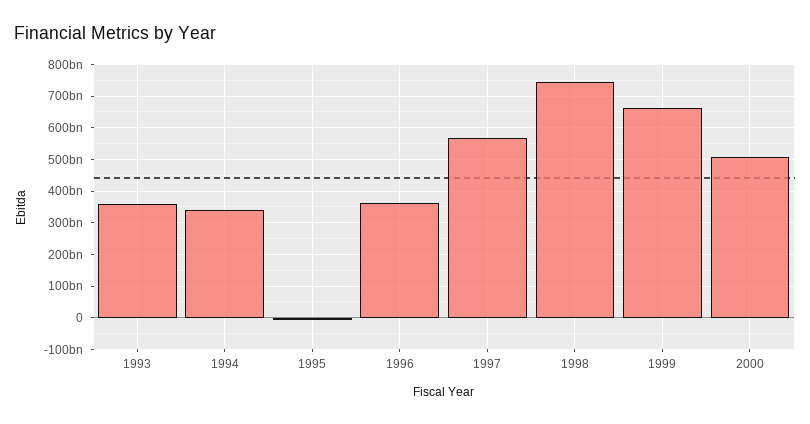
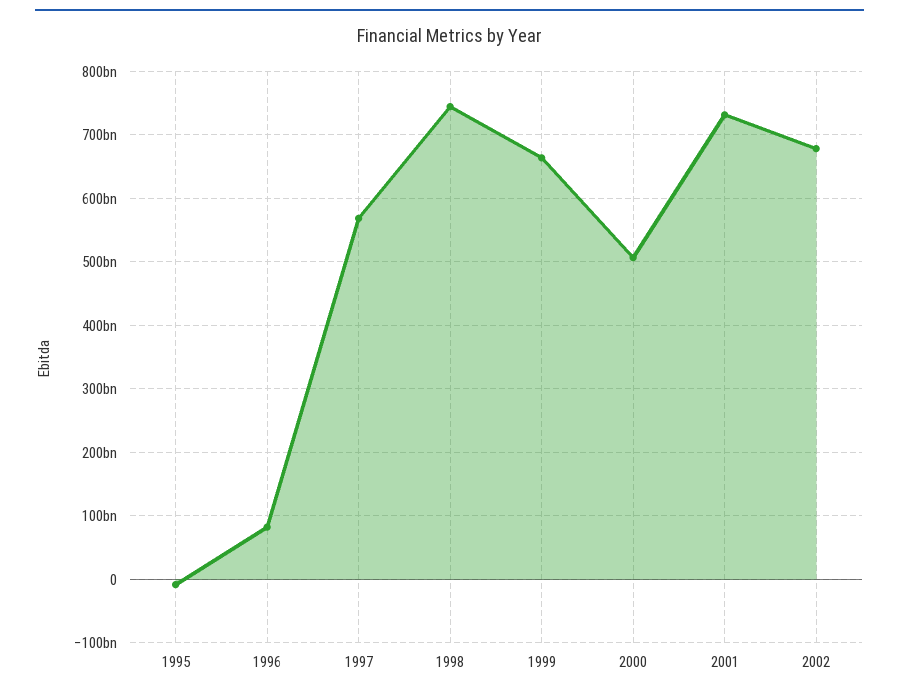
1993: 360000000000 -> none
1994: 340000000000 -> none
1996: 360000000000 -> 80000000000
2001: none -> 730000000000
2002: none -> 680000000000

